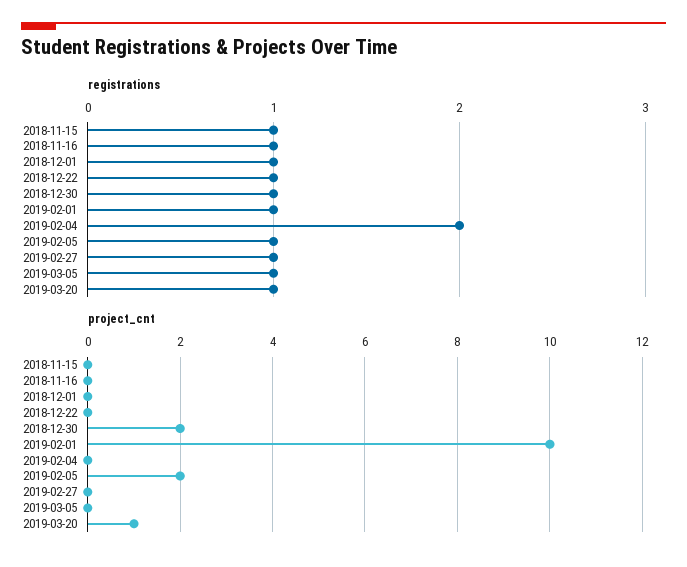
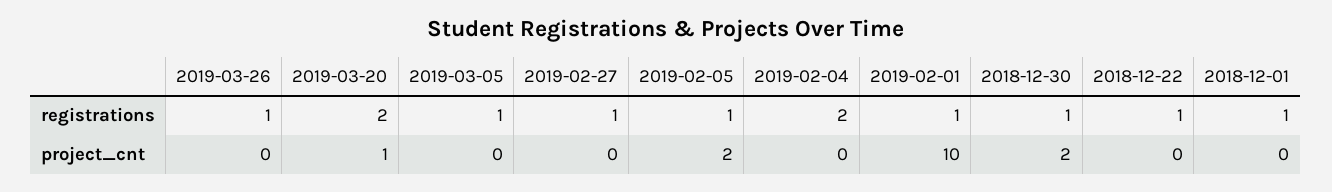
registrations, 2018-11-15: 1 -> none
registrations, 2018-11-16: 1 -> none
registrations, 2019-03-20: 1 -> 2
project_cnt, 2018-11-15: 0 -> none
project_cnt, 2018-11-16: 0 -> none
registrations, 2019-03-26: none -> 1
project_cnt, 2019-03-26: none -> 0

